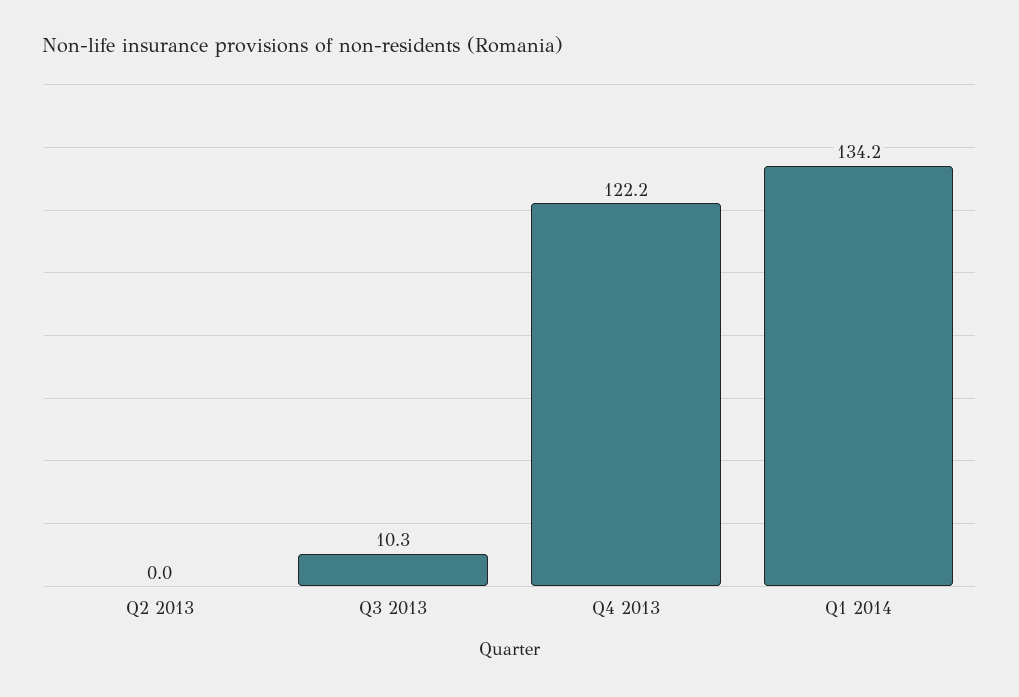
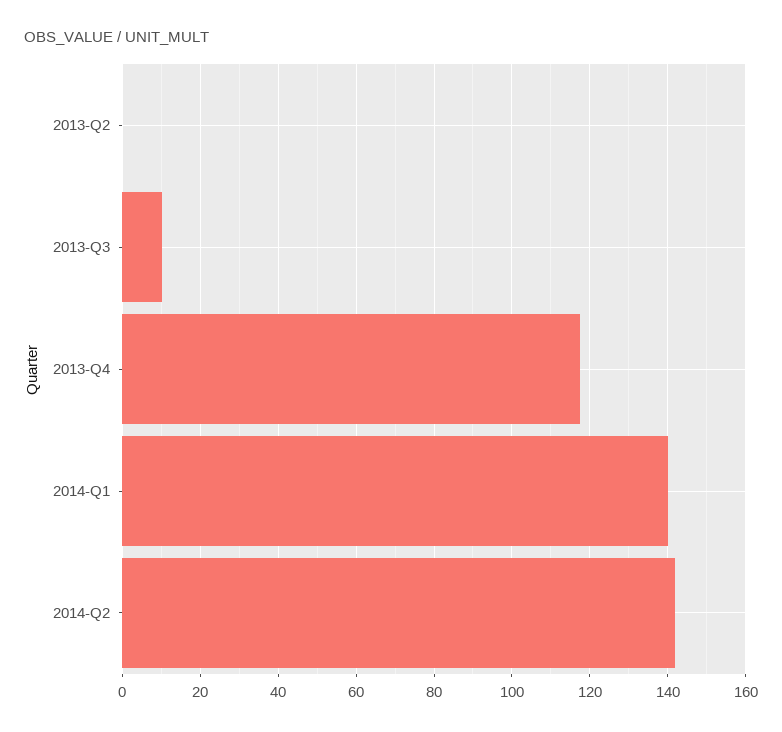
Q4 2013: 122.2 -> 118
Q1 2014: 134.2 -> 140
2014-Q2: none -> 142

